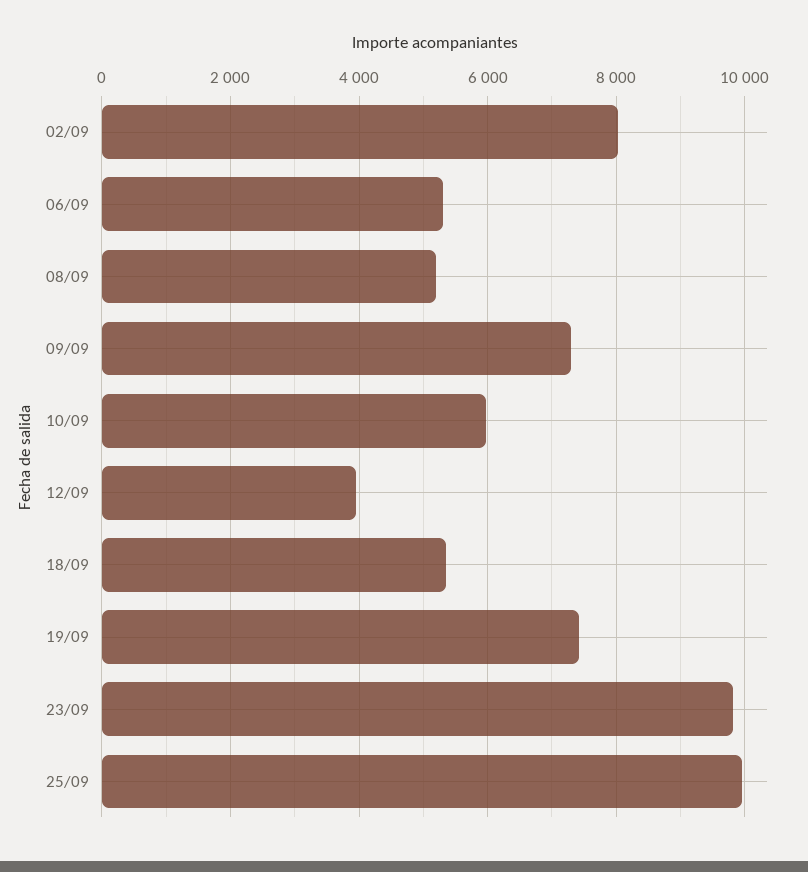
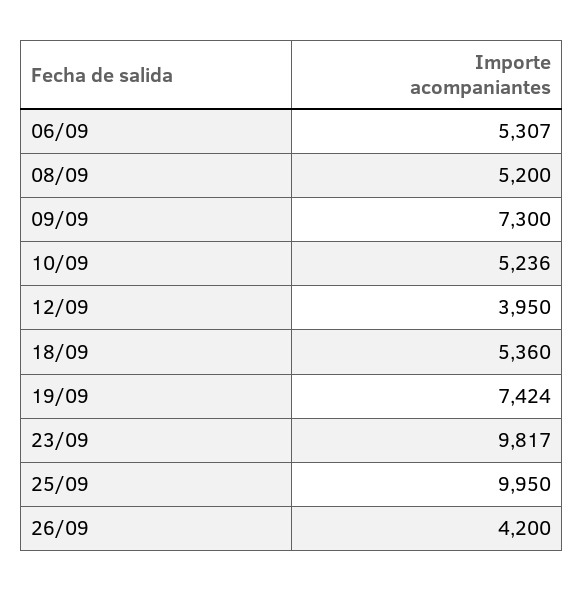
02/09: 8000 -> none
10/09: 6000 -> 5236
26/09: none -> 4200

